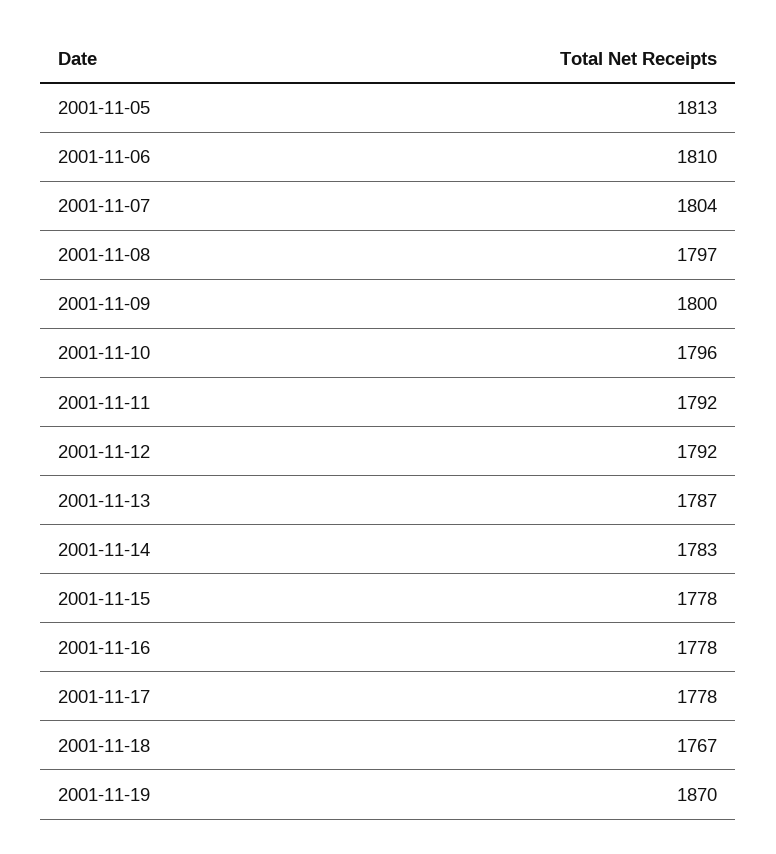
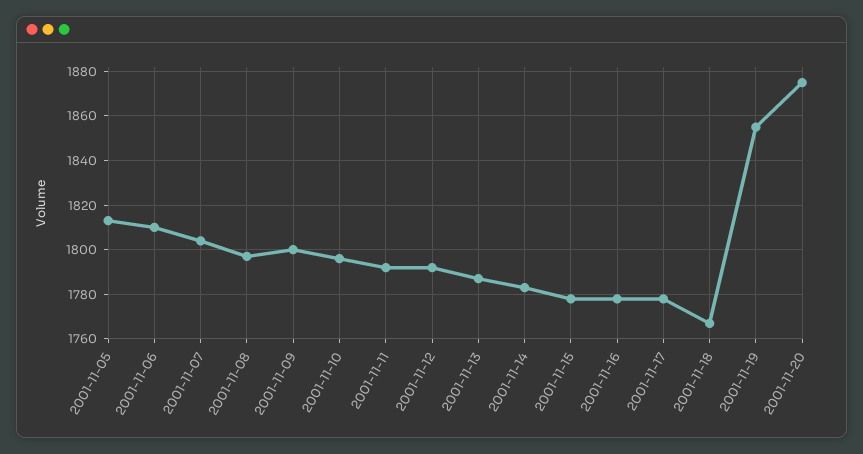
2001-11-19: 1870 -> 1855
2001-11-20: none -> 1875

